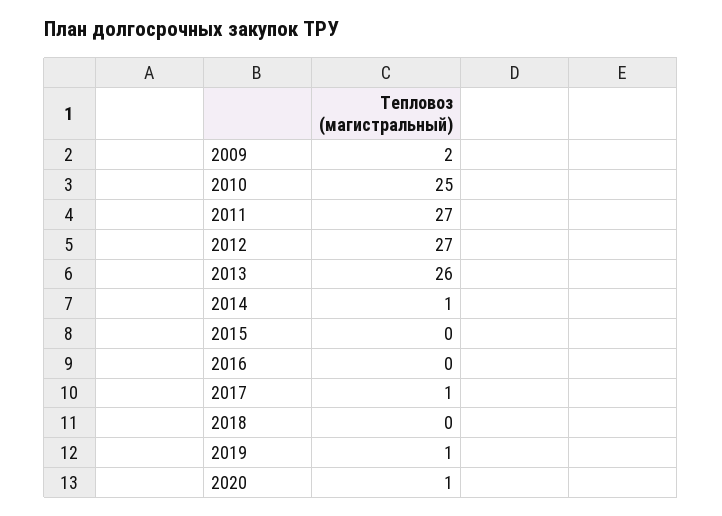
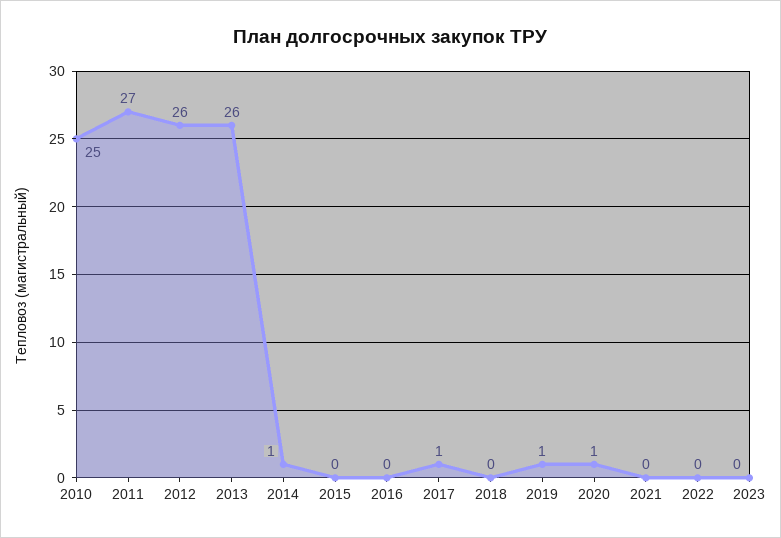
2009: 2 -> none
2012: 27 -> 26
2021: none -> 0
2022: none -> 0
2023: none -> 0

